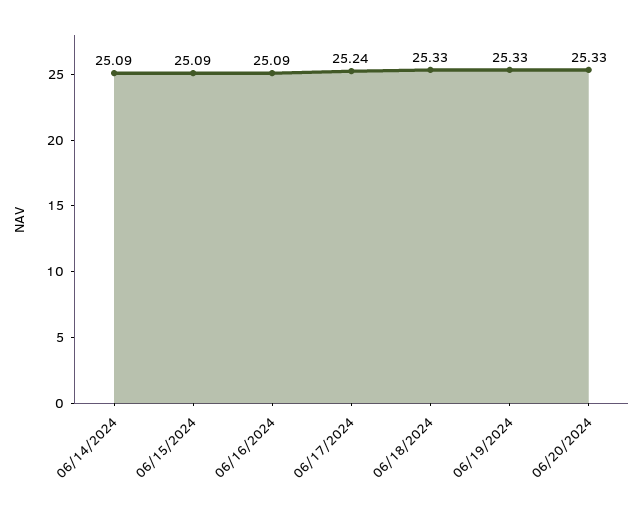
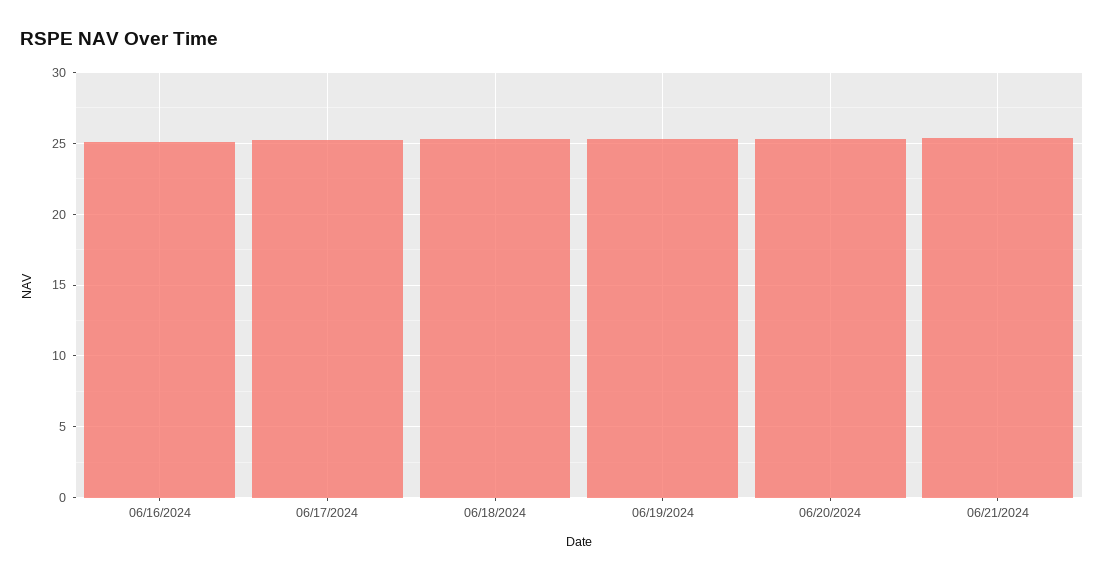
06/14/2024: 25.09 -> none
06/15/2024: 25.09 -> none
06/21/2024: none -> 25.5

